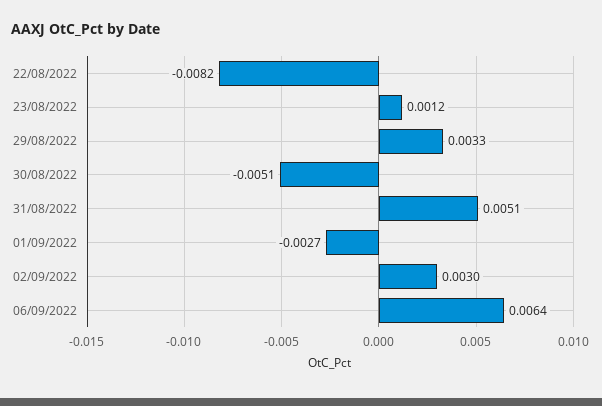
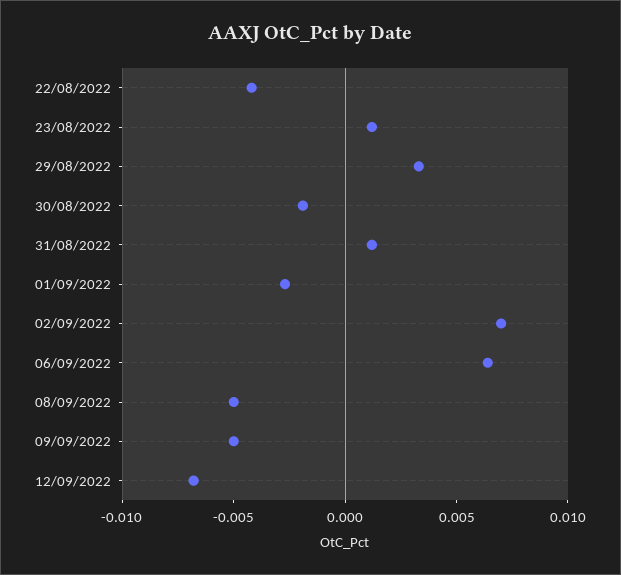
22/08/2022: -0.0082 -> -0.004
30/08/2022: -0.0051 -> -0.002
31/08/2022: 0.0051 -> 0.001
02/09/2022: 0.003 -> 0.007
08/09/2022: none -> -0.005
09/09/2022: none -> -0.005
12/09/2022: none -> -0.007

